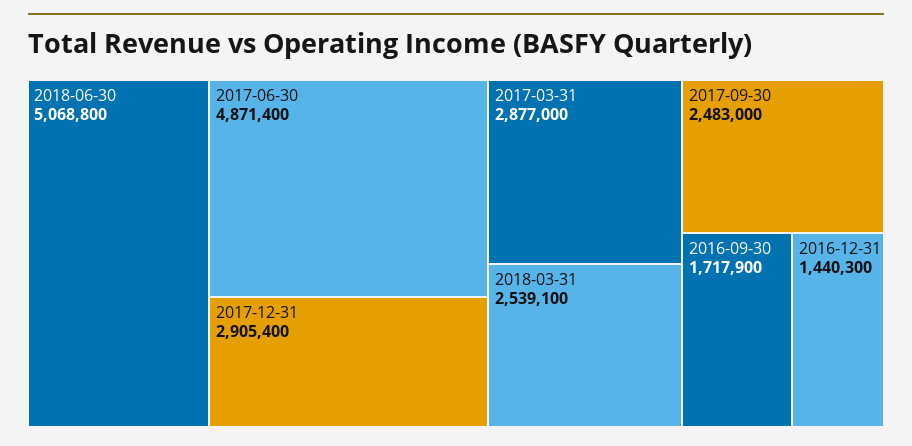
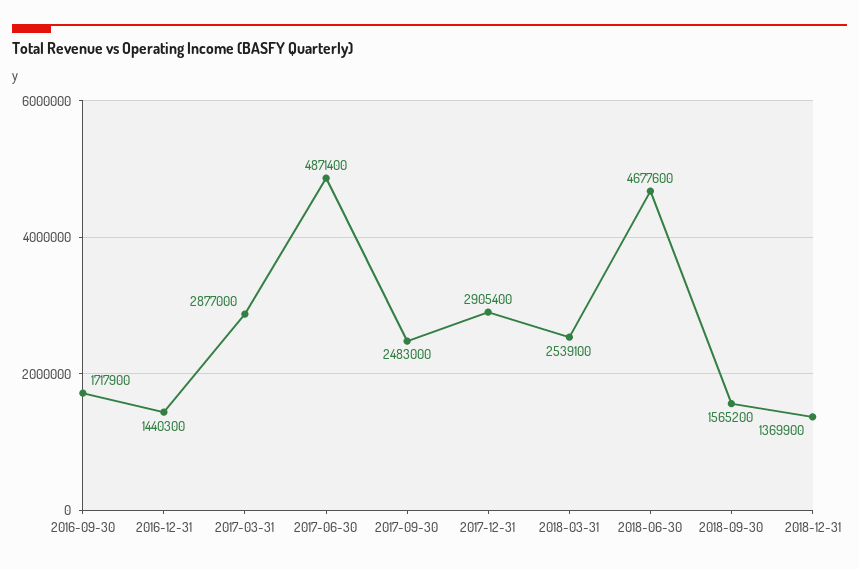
2018-06-30: 5068800 -> 4677600
2018-09-30: none -> 1565200
2018-12-31: none -> 1369900

